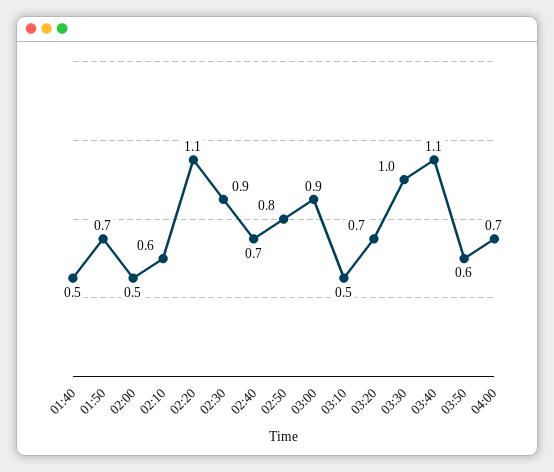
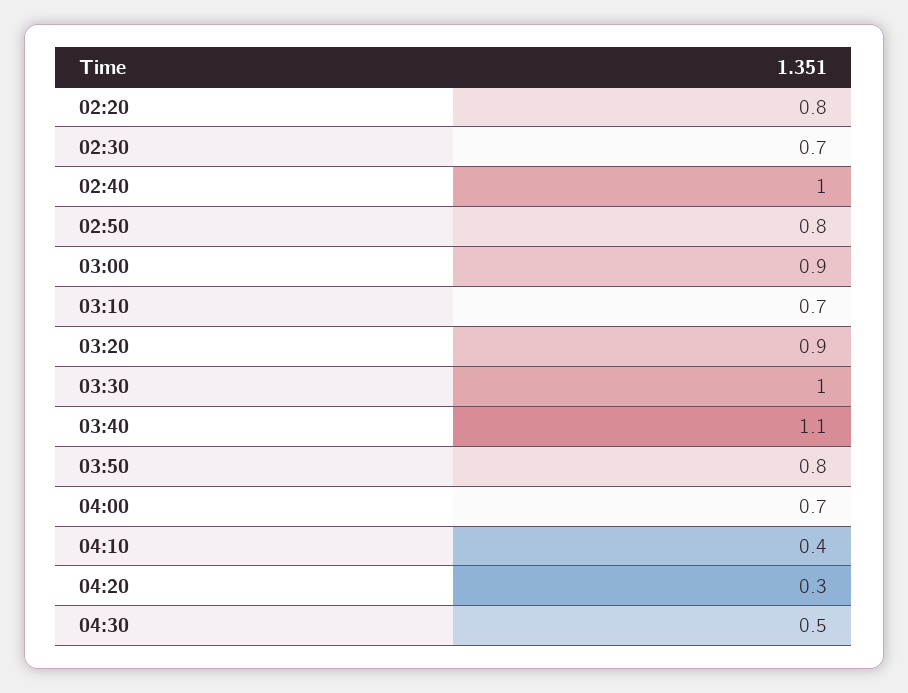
01:40: 0.5 -> none
01:50: 0.7 -> none
02:00: 0.5 -> none
02:10: 0.6 -> none
02:20: 1.1 -> 0.8
02:30: 0.9 -> 0.7
02:40: 0.7 -> 1
03:10: 0.5 -> 0.7
03:20: 0.7 -> 0.9
03:50: 0.6 -> 0.8
04:10: none -> 0.4
04:20: none -> 0.3
04:30: none -> 0.5

